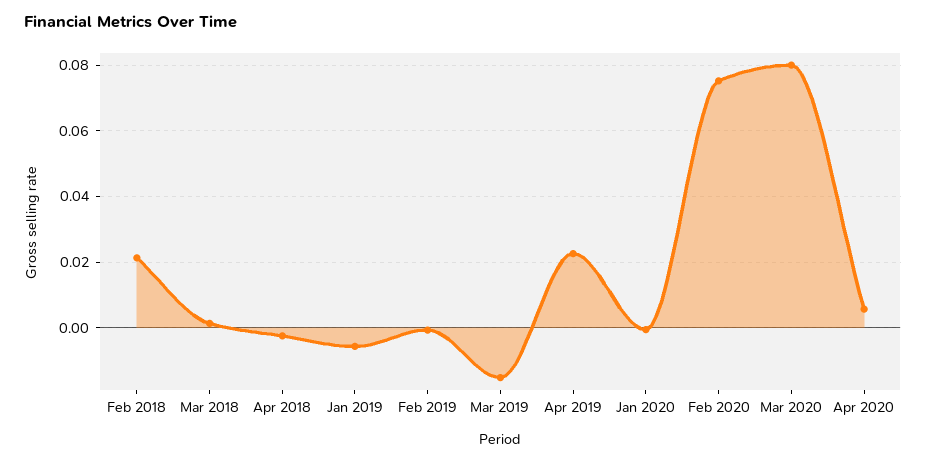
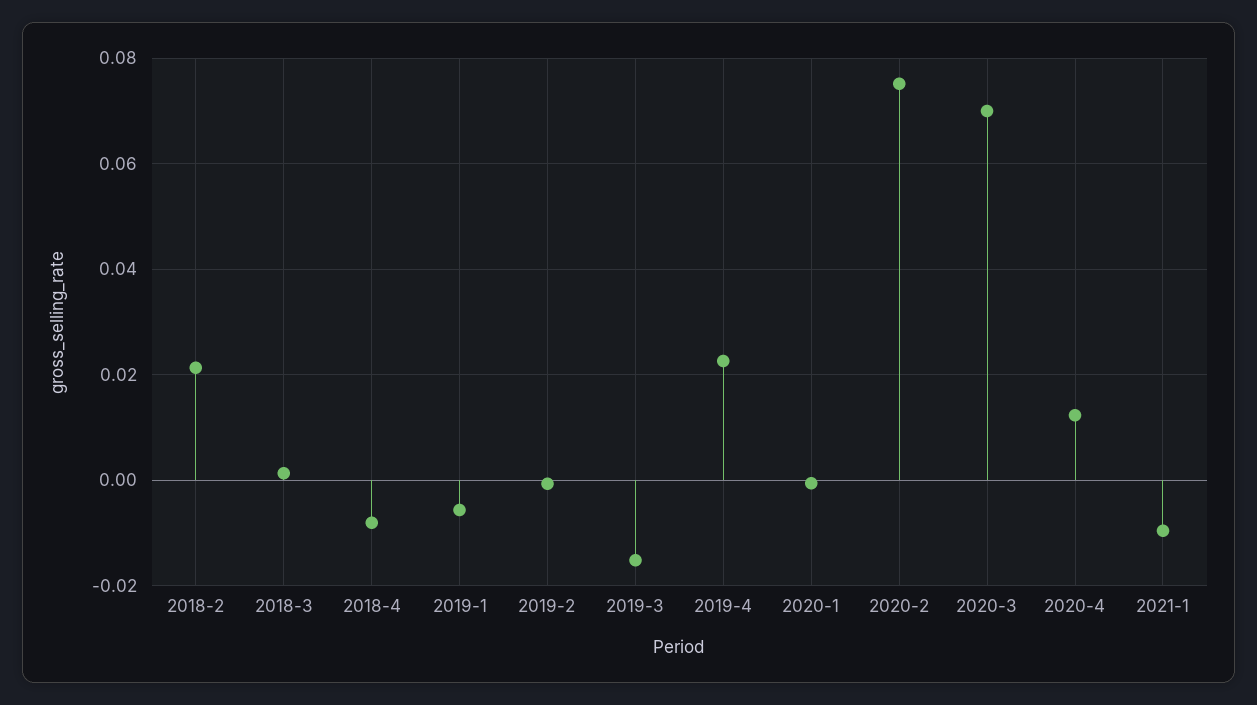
Apr 2018: -0.002 -> -0.008
Mar 2020: 0.08 -> 0.07
Apr 2020: 0.006 -> 0.012
2021-1: none -> -0.01

